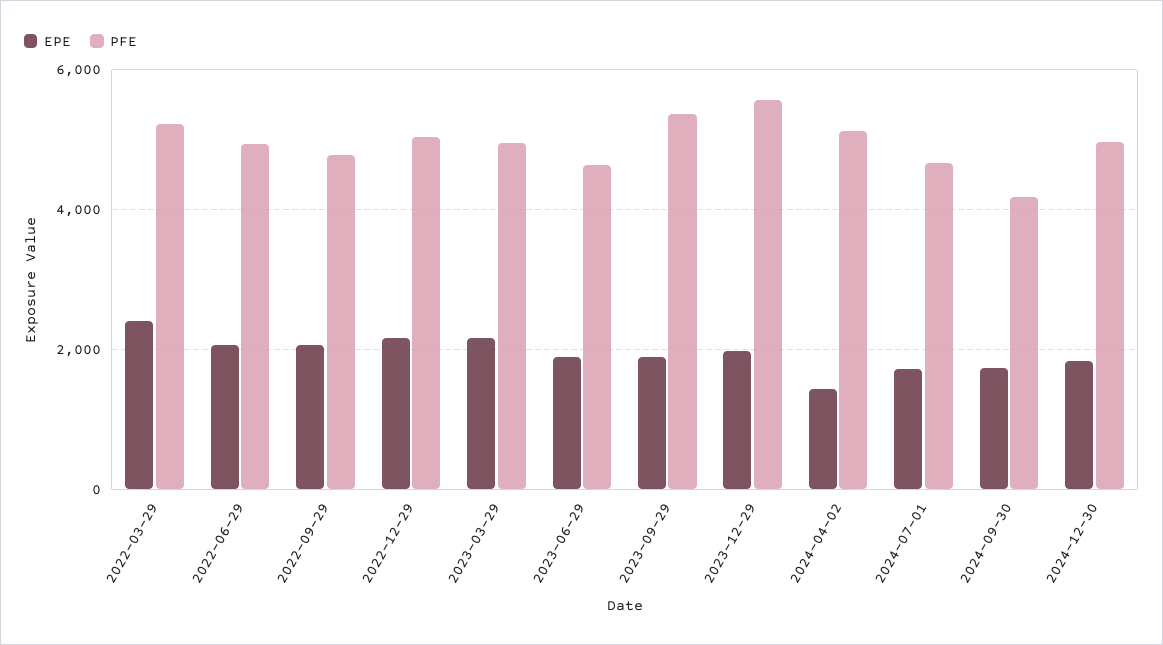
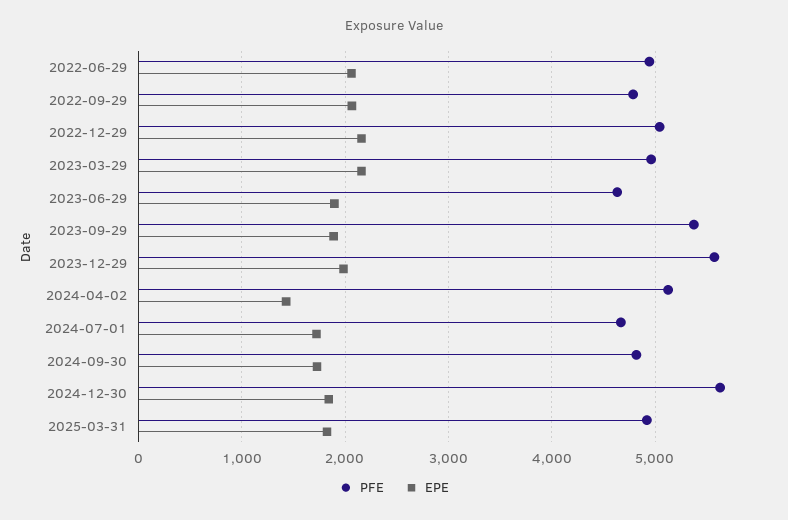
EPE, 2022-03-29: 2400 -> none
PFE, 2022-03-29: 5200 -> none
PFE, 2024-09-30: 4200 -> 4800
PFE, 2024-12-30: 5000 -> 5600
PFE, 2025-03-31: none -> 4900
EPE, 2025-03-31: none -> 1800

